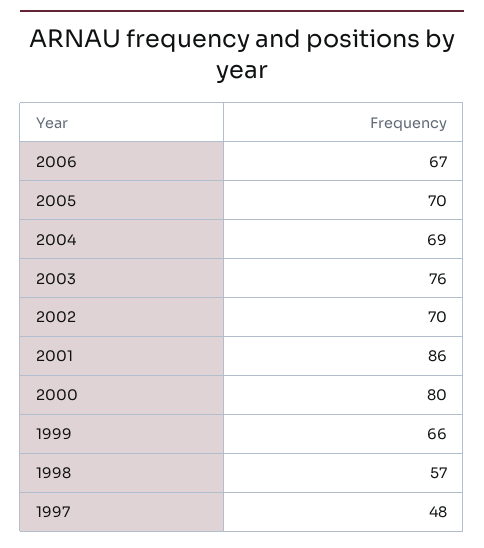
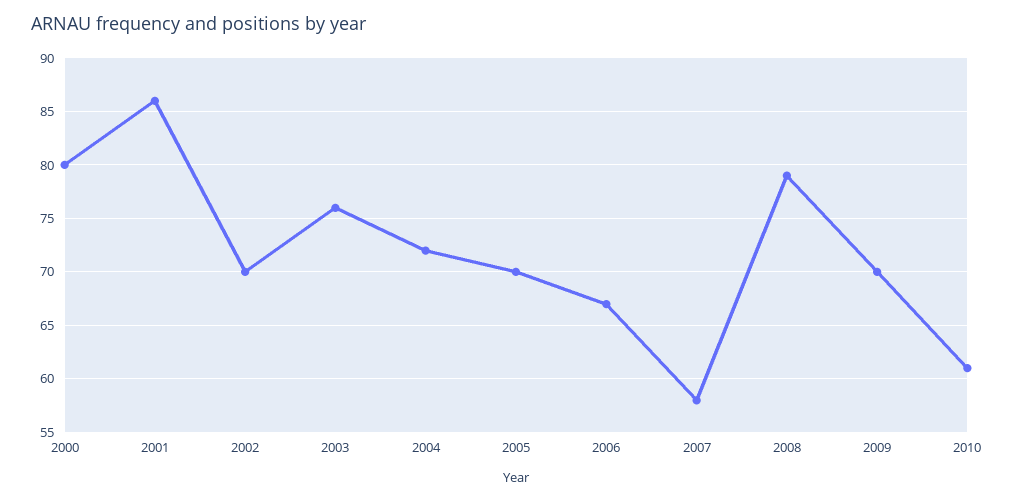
2004: 69 -> 72
1999: 66 -> none
1998: 57 -> none
1997: 48 -> none
2007: none -> 58
2008: none -> 79
2009: none -> 70
2010: none -> 61

